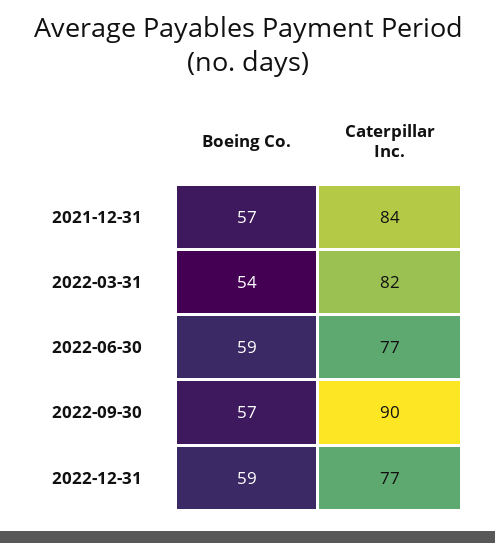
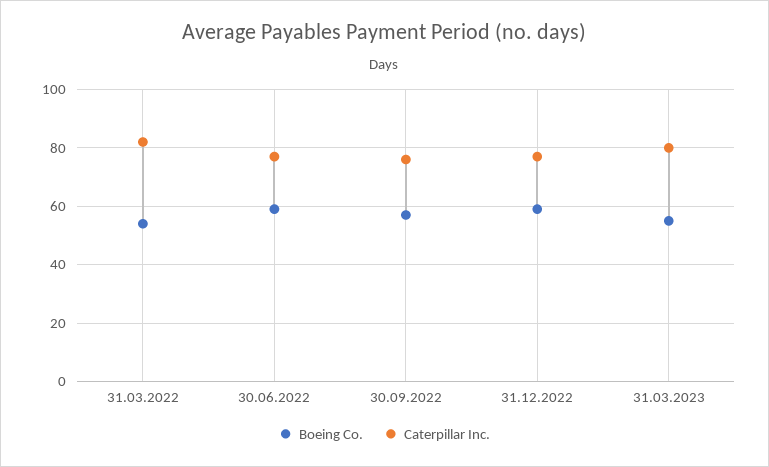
Boeing Co., 2021-12-31: 57 -> none
Caterpillar Inc., 2021-12-31: 84 -> none
Caterpillar Inc., 2022-09-30: 90 -> 75
Boeing Co., 31.03.2023: none -> 55
Caterpillar Inc., 31.03.2023: none -> 80

